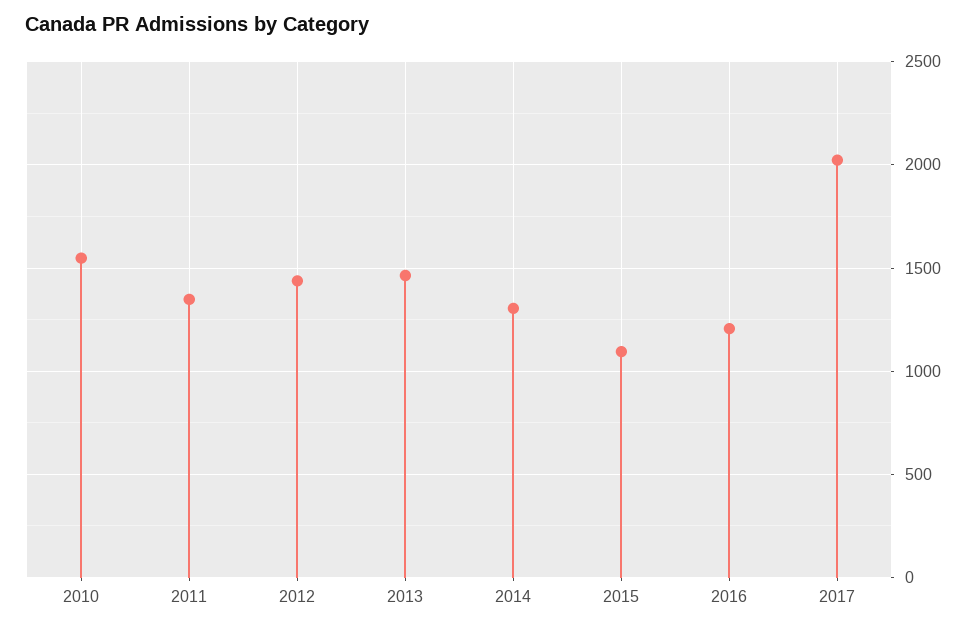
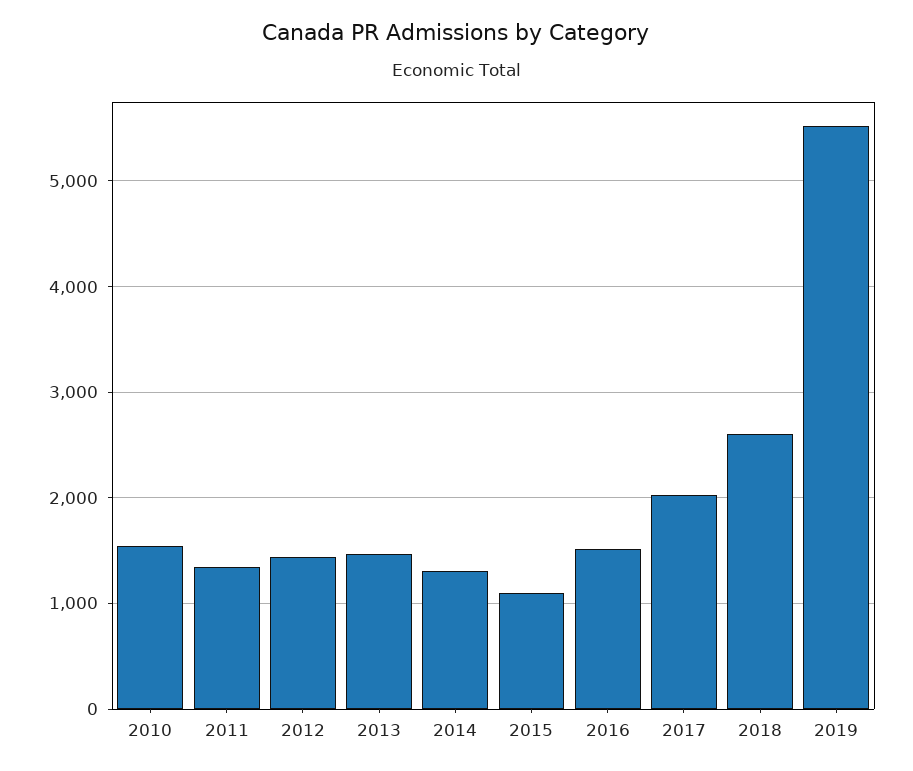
2016: 1200 -> 1500
2018: none -> 2600
2019: none -> 5500

